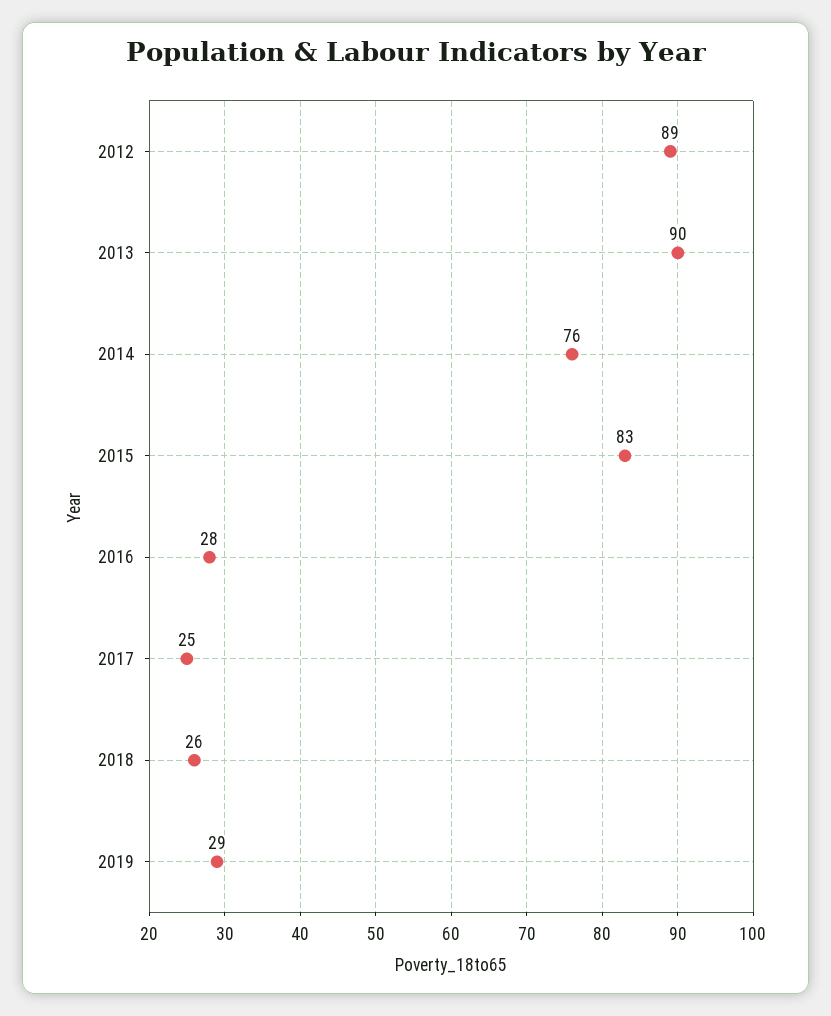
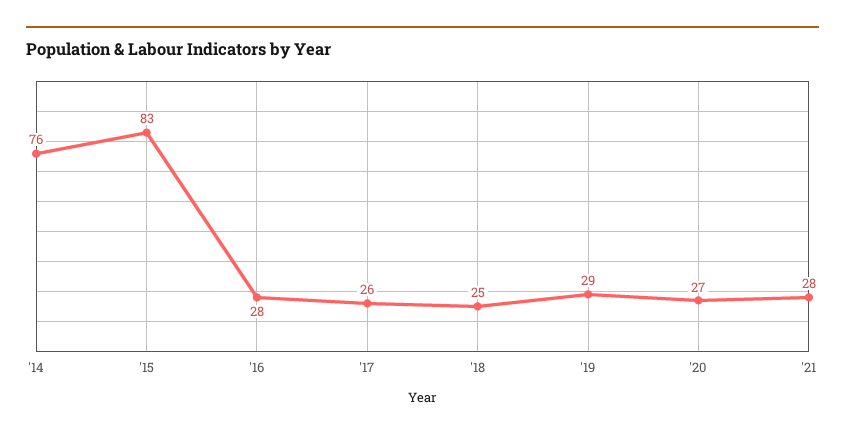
2012: 89 -> none
2013: 90 -> none
2017: 25 -> 26
2018: 26 -> 25
'20: none -> 27
'21: none -> 28

